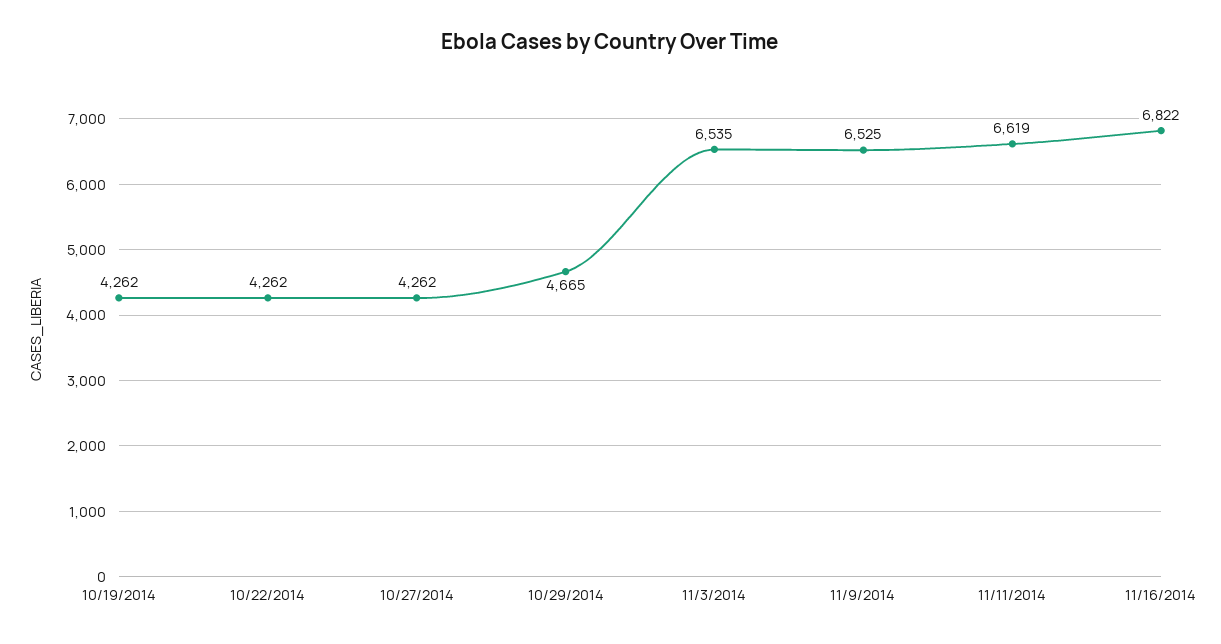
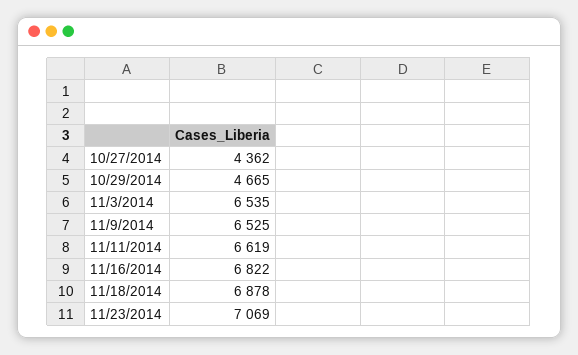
10/19/2014: 4262 -> none
10/22/2014: 4262 -> none
10/27/2014: 4262 -> 4362
11/18/2014: none -> 6878
11/23/2014: none -> 7069

